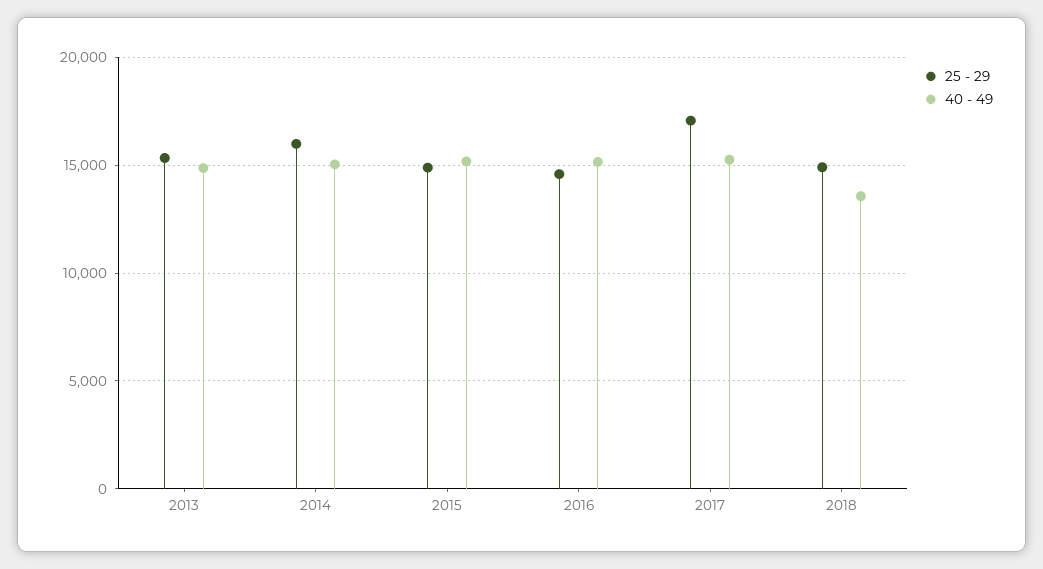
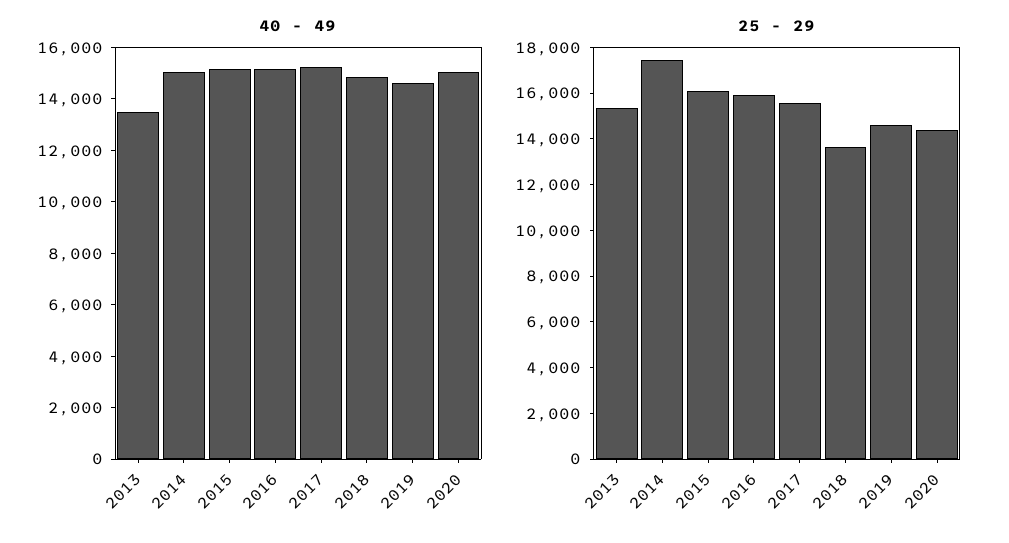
40 - 49, 2013: 15000 -> 13500
25 - 29, 2014: 16000 -> 17500
25 - 29, 2015: 15000 -> 16000
25 - 29, 2016: 14500 -> 16000
25 - 29, 2017: 17000 -> 15500
25 - 29, 2018: 15000 -> 13500
40 - 49, 2018: 13500 -> 15000
40 - 49, 2019: none -> 14500
40 - 49, 2020: none -> 15000
25 - 29, 2019: none -> 14500
25 - 29, 2020: none -> 14500

